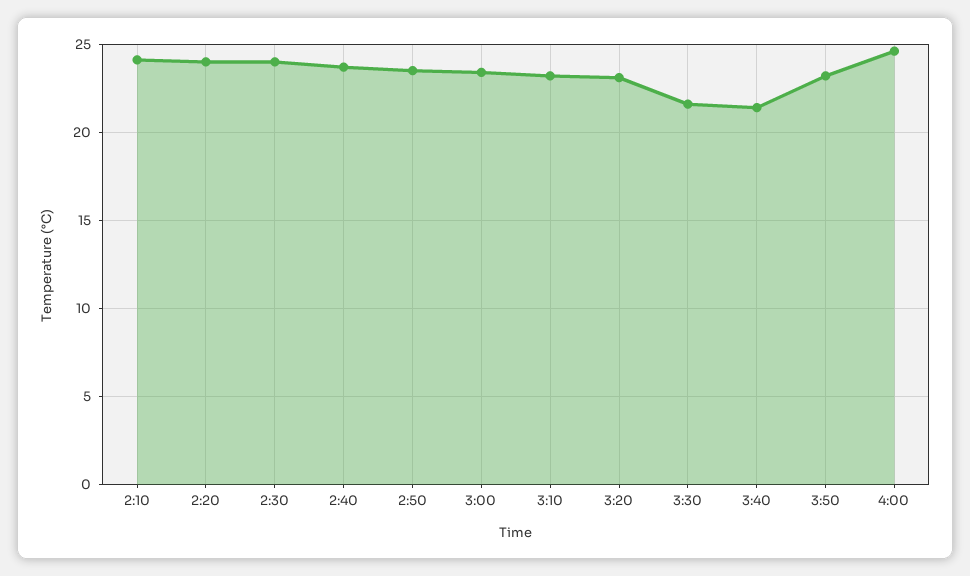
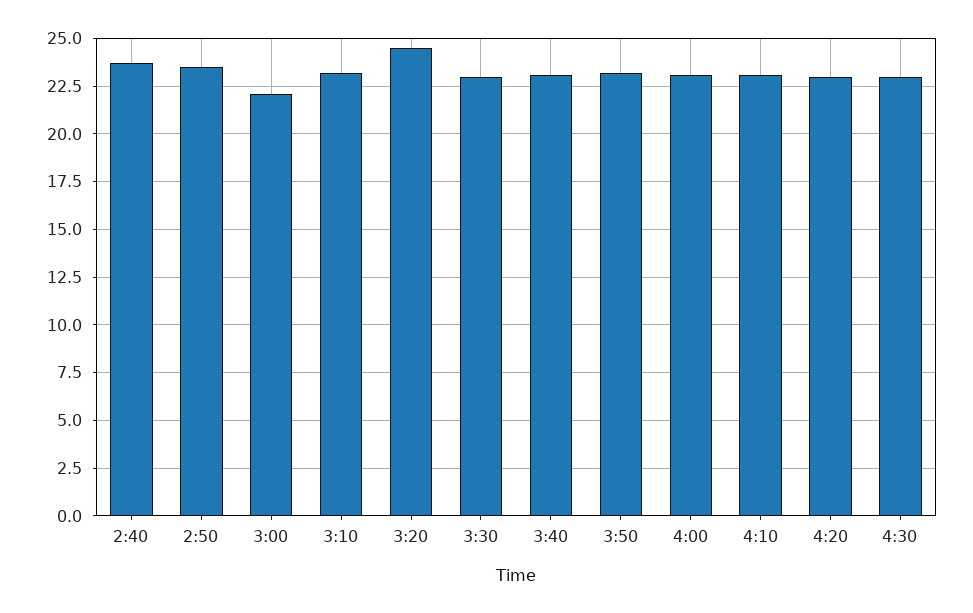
2:10: 24 -> none
2:20: 24 -> none
2:30: 24 -> none
3:00: 23.5 -> 22
3:20: 23 -> 24.5
3:30: 21.5 -> 23
3:40: 21.5 -> 23
4:00: 24.5 -> 23
4:10: none -> 23
4:20: none -> 23
4:30: none -> 23

